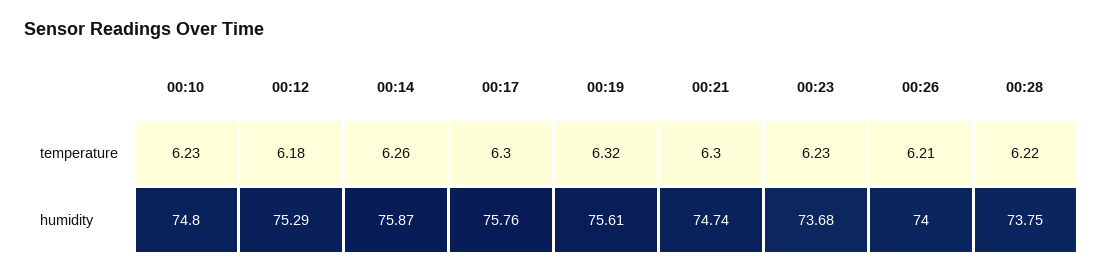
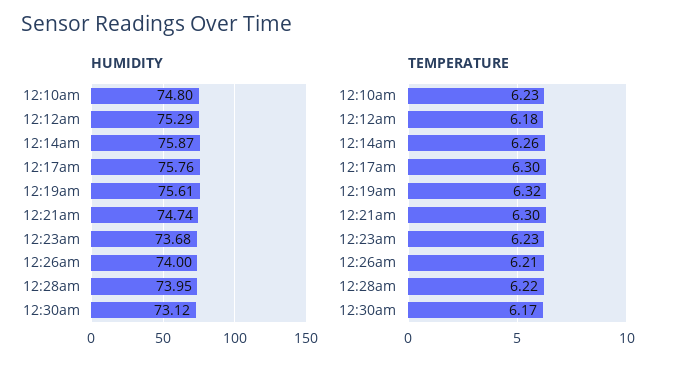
humidity, 00:28: 73.75 -> 73.95
humidity, 12:30am: none -> 73.12
temperature, 12:30am: none -> 6.17

